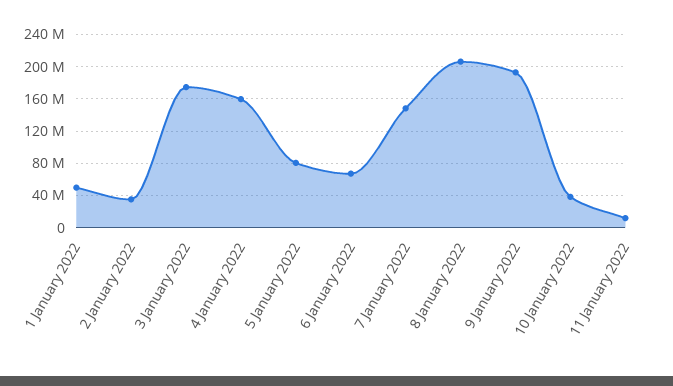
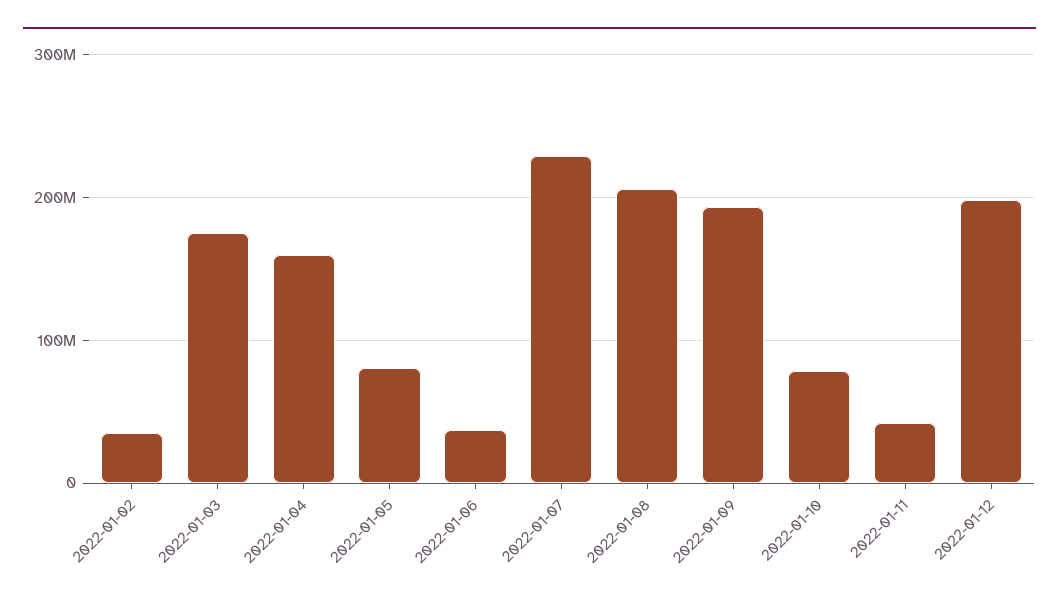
1 January 2022: 50000000 -> none
6 January 2022: 70000000 -> 40000000
7 January 2022: 150000000 -> 230000000
10 January 2022: 40000000 -> 80000000
11 January 2022: 10000000 -> 40000000
2022-01-12: none -> 200000000

